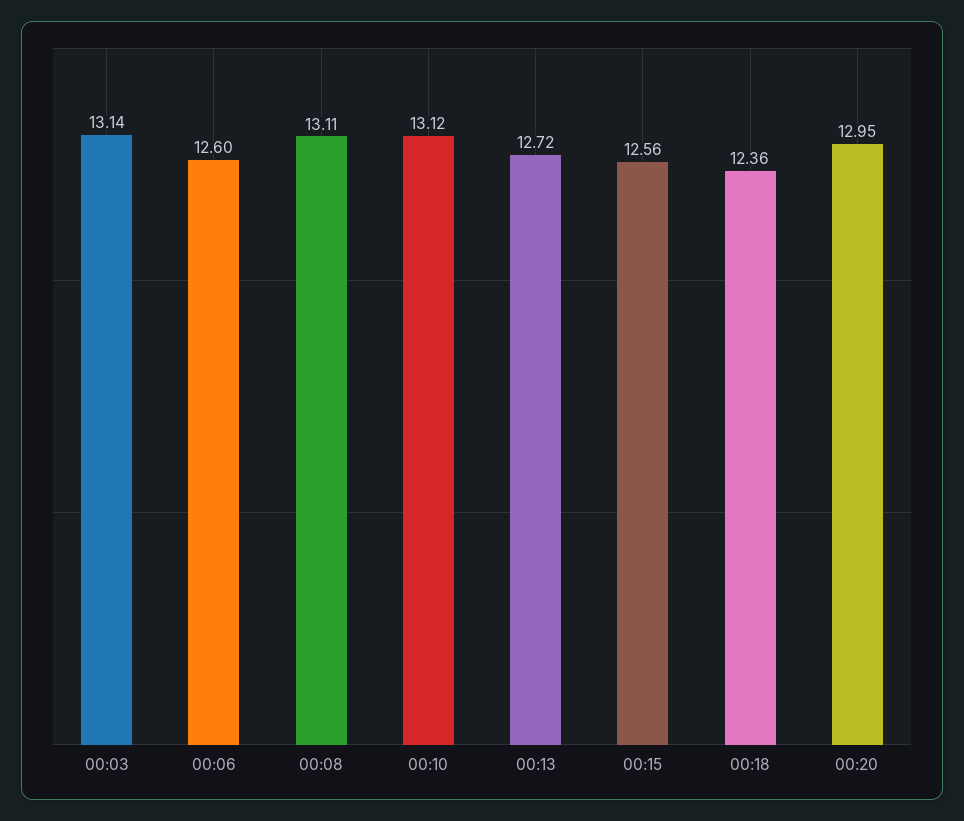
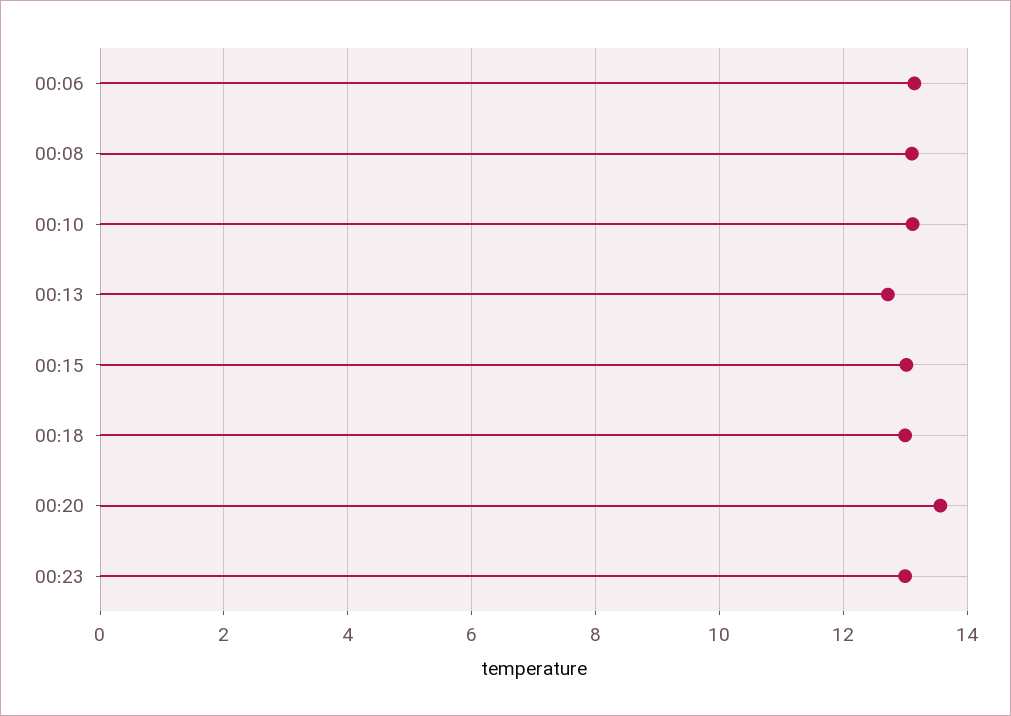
00:03: 13.14 -> none
00:06: 12.6 -> 13.2
00:15: 12.56 -> 13
00:18: 12.36 -> 13
00:20: 12.95 -> 13.6
00:23: none -> 13

